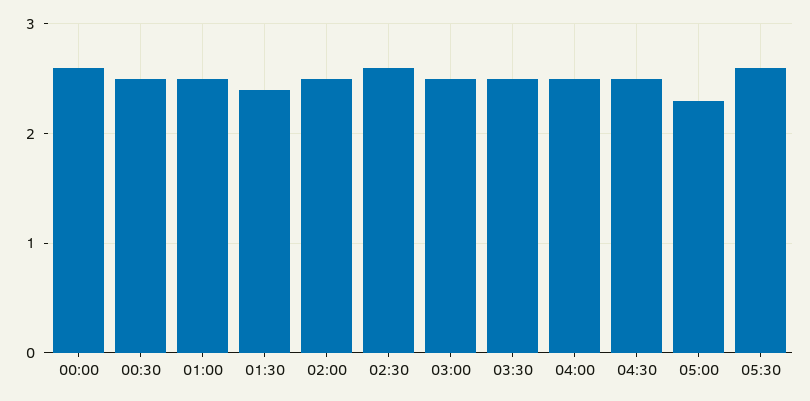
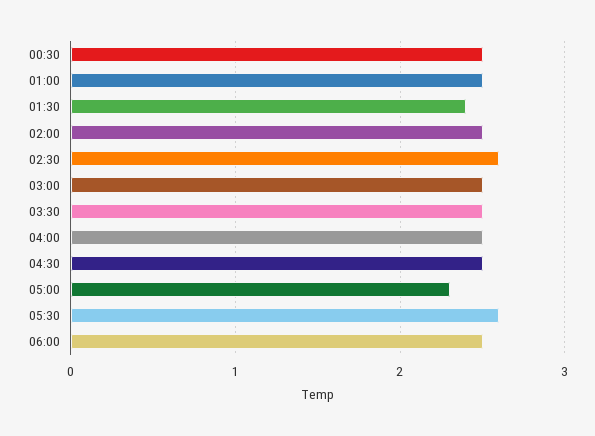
00:00: 2.6 -> none
06:00: none -> 2.5

